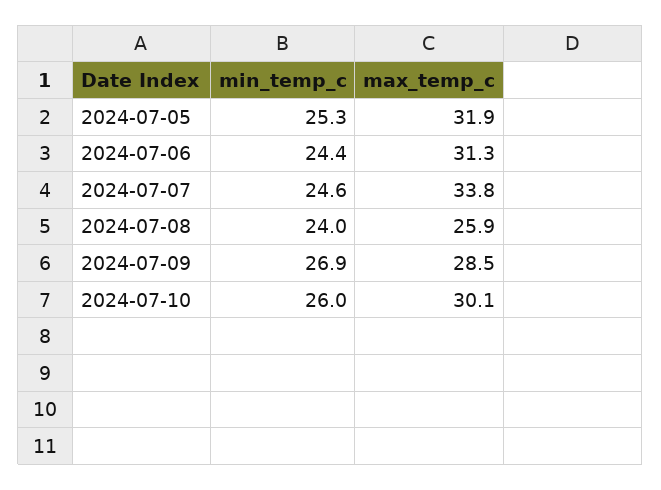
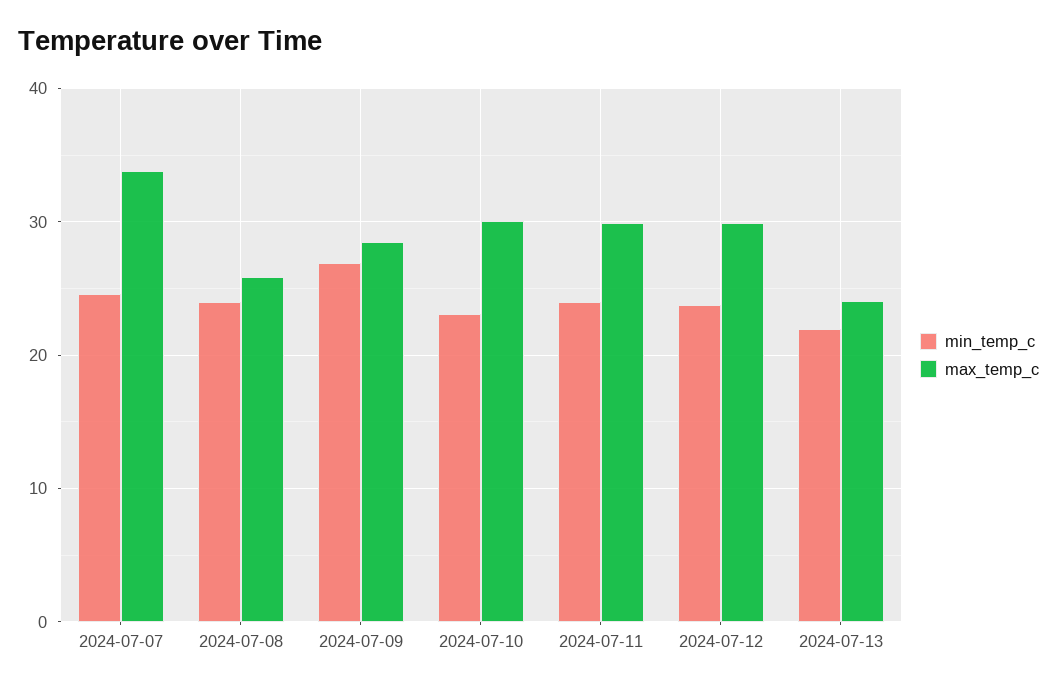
min_temp_c, 2024-07-05: 25.3 -> none
max_temp_c, 2024-07-05: 31.9 -> none
min_temp_c, 2024-07-06: 24.4 -> none
max_temp_c, 2024-07-06: 31.3 -> none
min_temp_c, 2024-07-10: 26 -> 23
min_temp_c, 2024-07-11: none -> 24
max_temp_c, 2024-07-11: none -> 30
min_temp_c, 2024-07-12: none -> 24
max_temp_c, 2024-07-12: none -> 30
min_temp_c, 2024-07-13: none -> 22
max_temp_c, 2024-07-13: none -> 24

